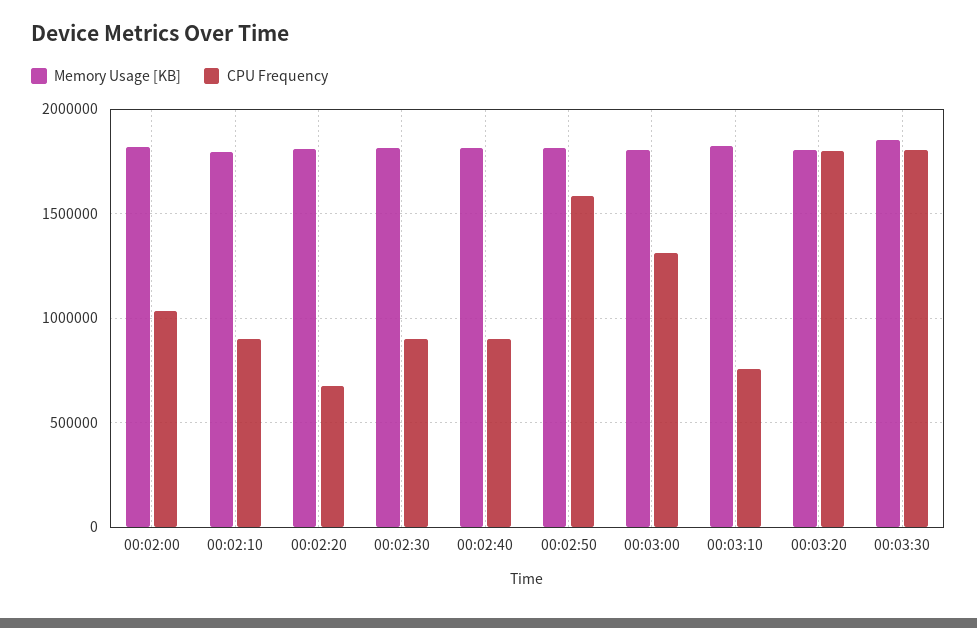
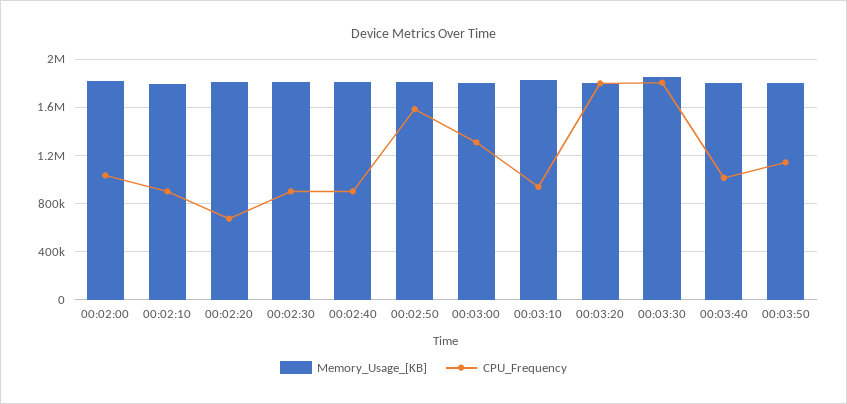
CPU Frequency, 00:03:10: 750000 -> 950000
Memory Usage [KB], 00:03:40: none -> 1800000
CPU Frequency, 00:03:40: none -> 1000000
Memory Usage [KB], 00:03:50: none -> 1800000
CPU Frequency, 00:03:50: none -> 1150000

